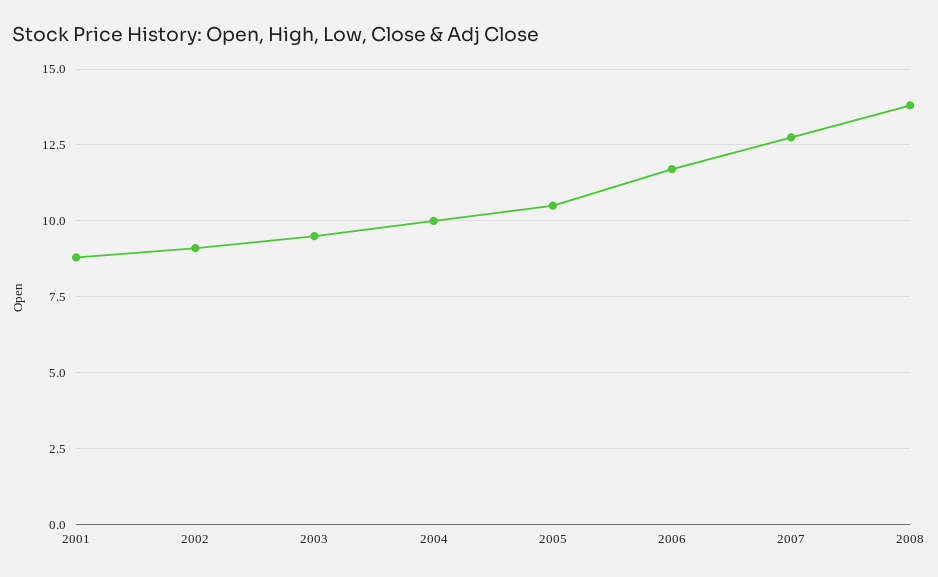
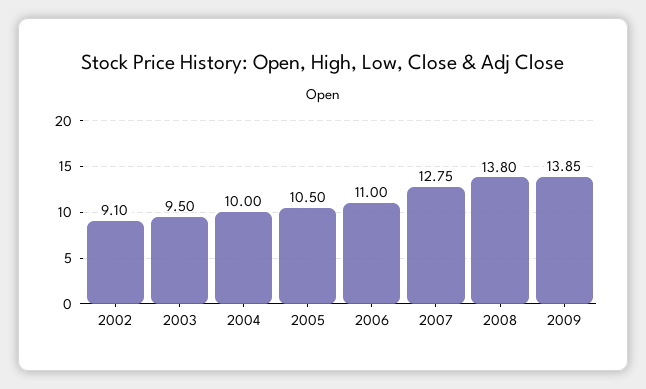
2001: 8.75 -> none
2006: 11.75 -> 11
2009: none -> 13.85

